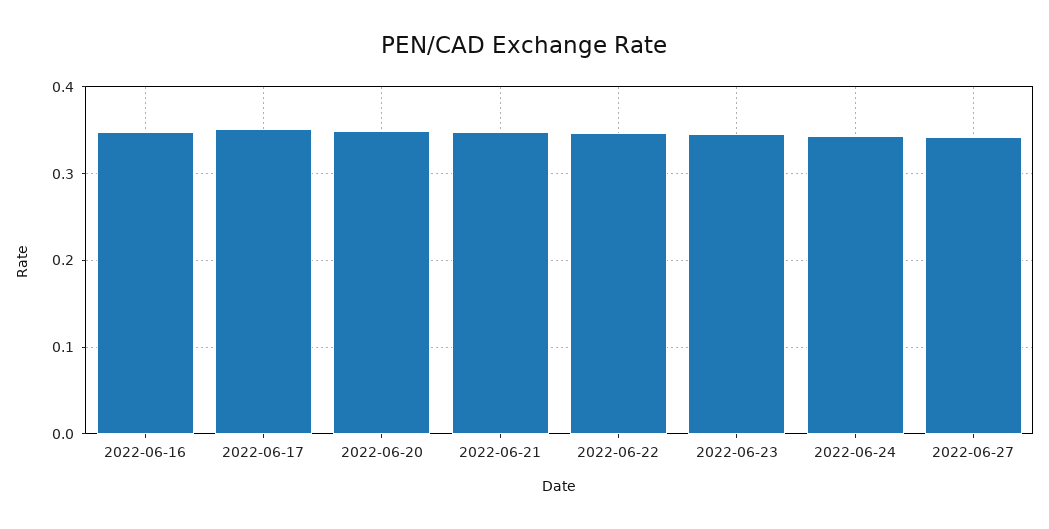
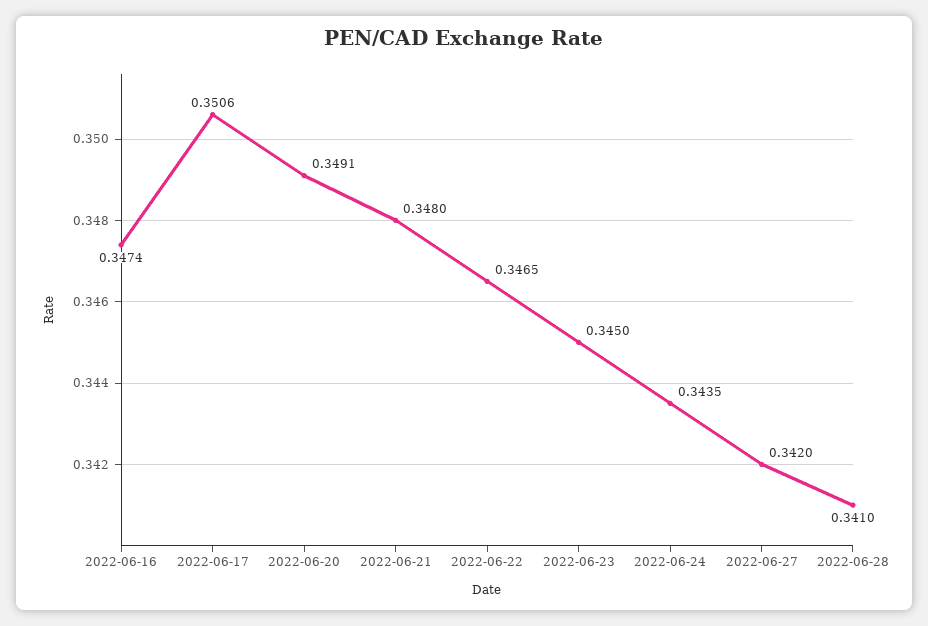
2022-06-28: none -> 0.341

